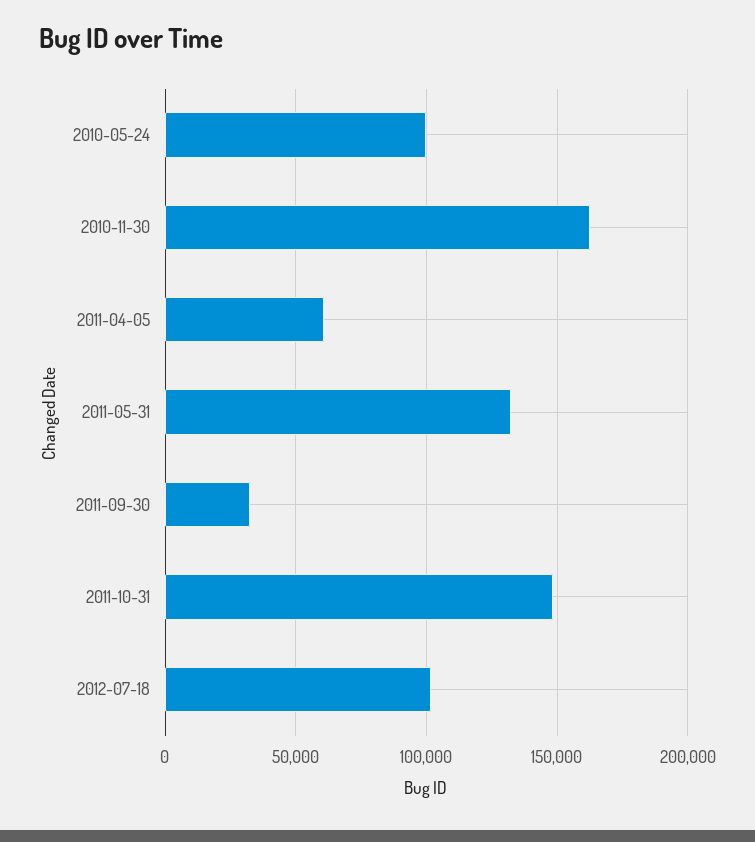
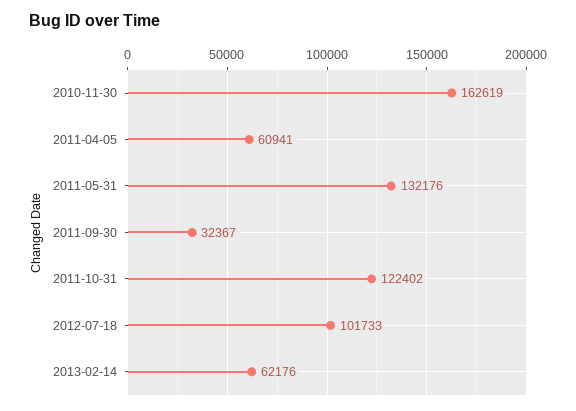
2010-05-24: 100000 -> none
2011-10-31: 150000 -> 122402
2013-02-14: none -> 62176

